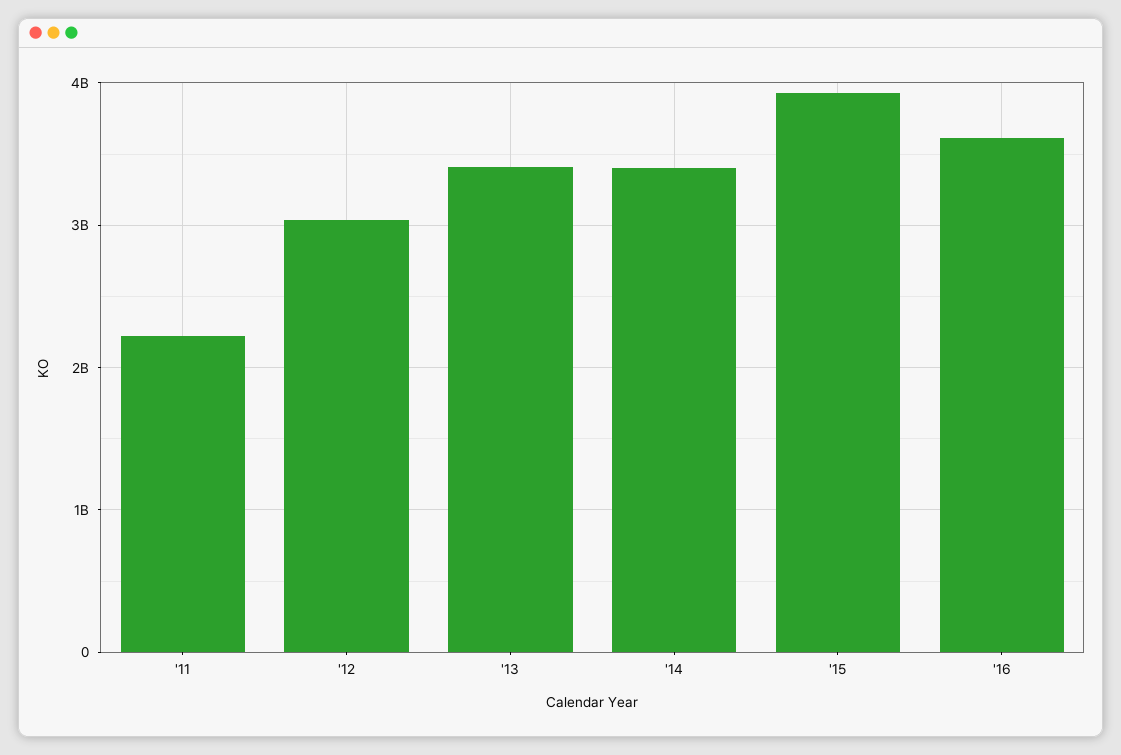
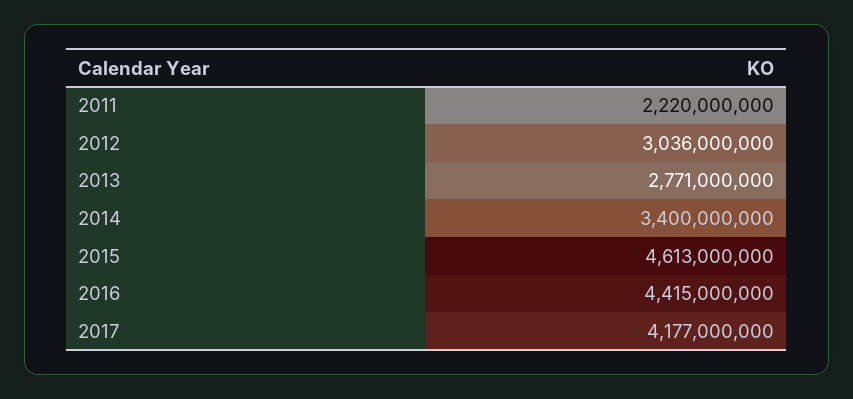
'13: 3400000000 -> 2771000000
'15: 3900000000 -> 4613000000
'16: 3600000000 -> 4415000000
2017: none -> 4177000000

